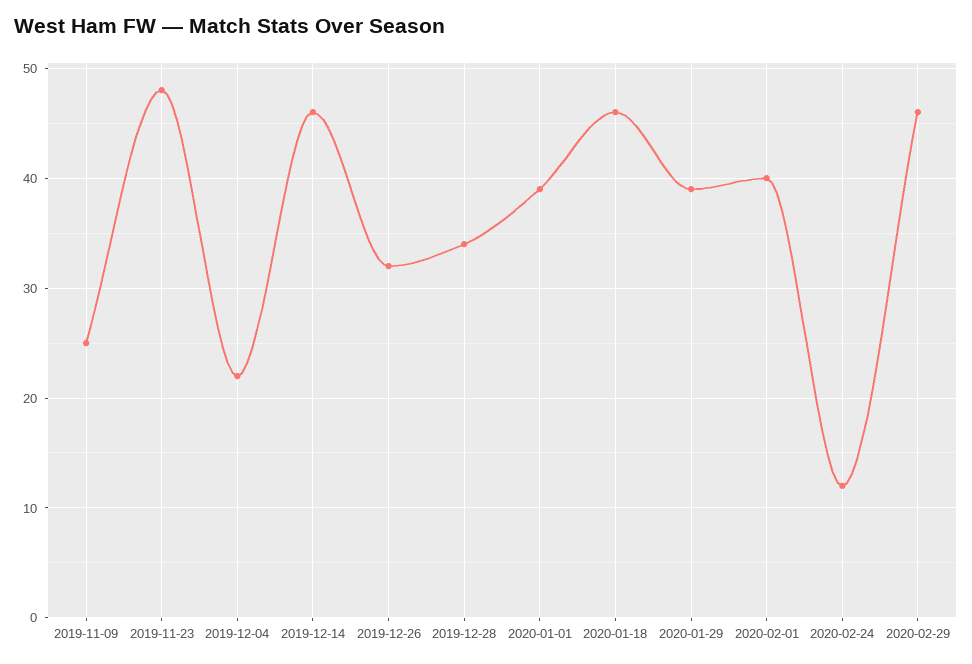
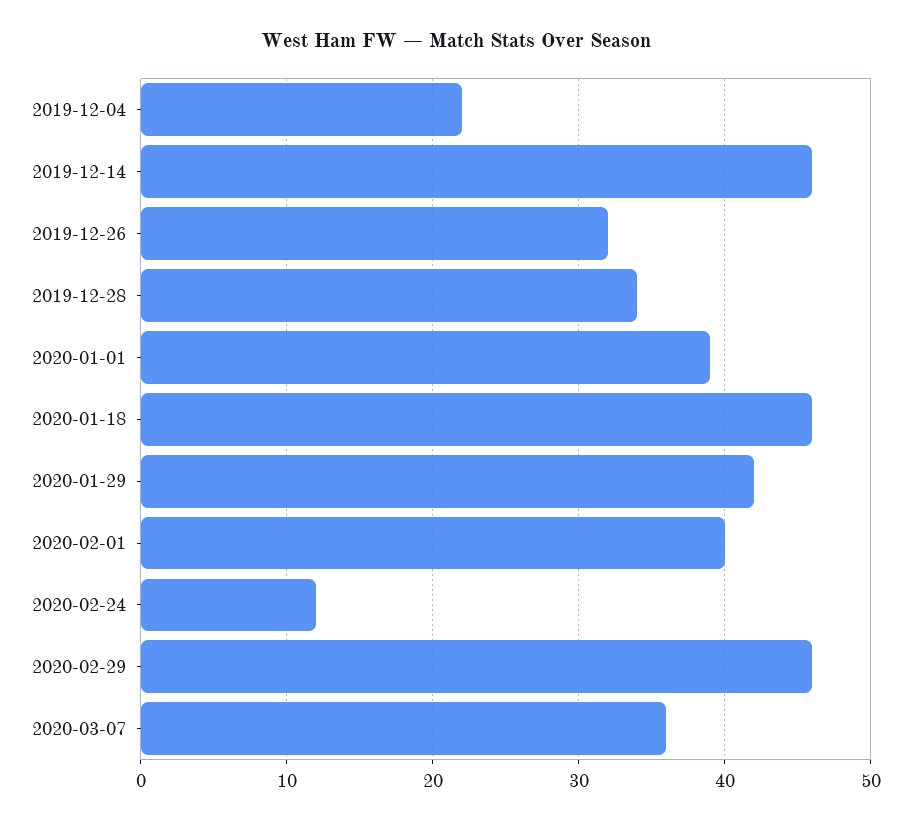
2019-11-09: 25 -> none
2019-11-23: 48 -> none
2020-01-29: 39 -> 42
2020-03-07: none -> 36

